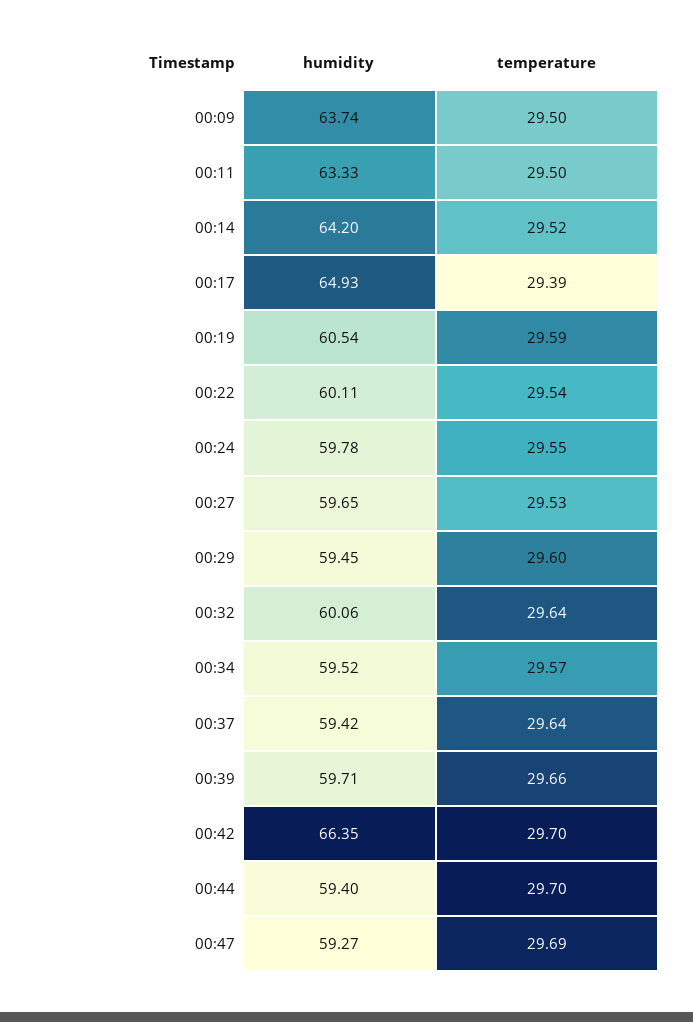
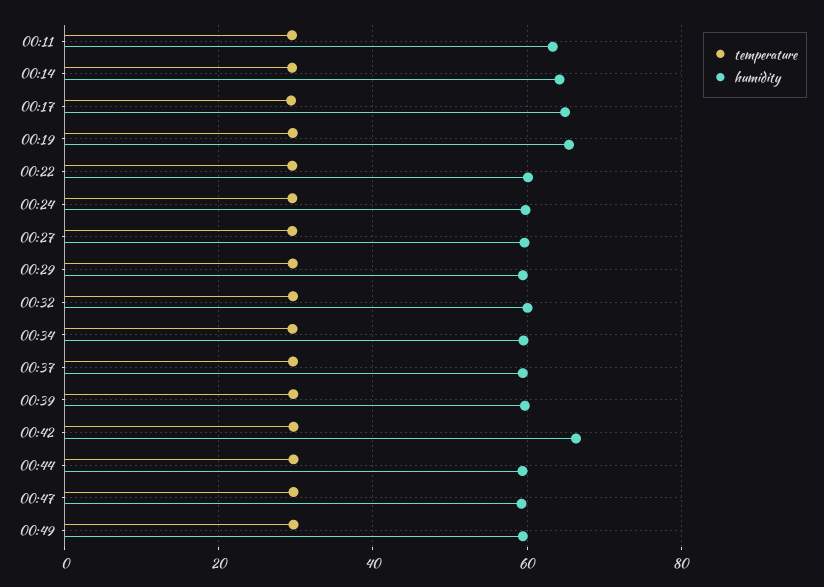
humidity, 00:09: 63.74 -> none
temperature, 00:09: 29.5 -> none
humidity, 00:19: 60.54 -> 66
temperature, 00:49: none -> 30
humidity, 00:49: none -> 60

